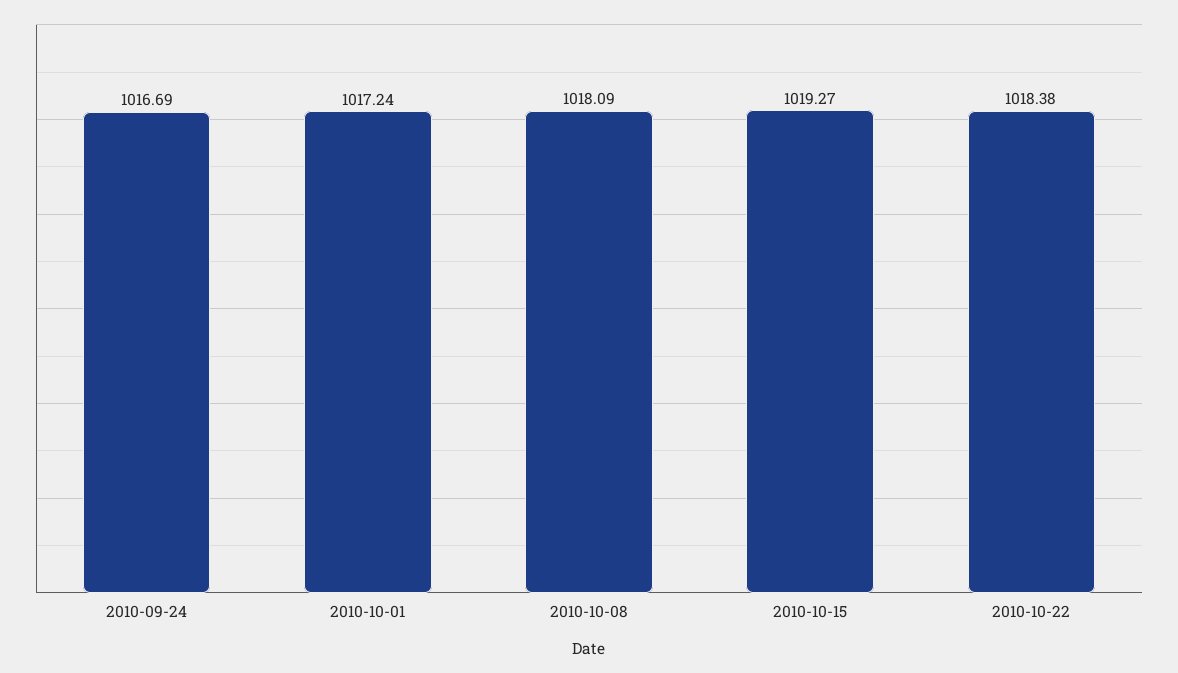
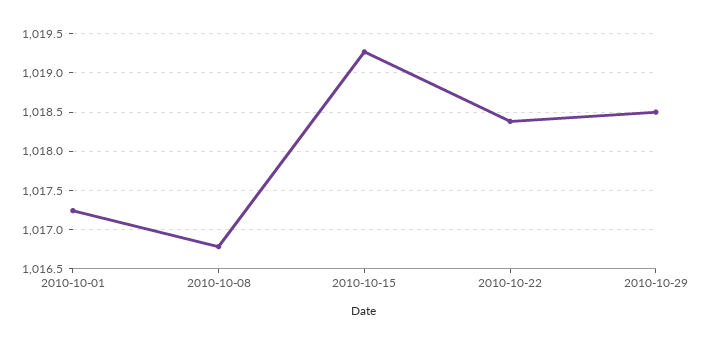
2010-09-24: 1016.69 -> none
2010-10-08: 1018.09 -> 1016.8
2010-10-29: none -> 1018.5

